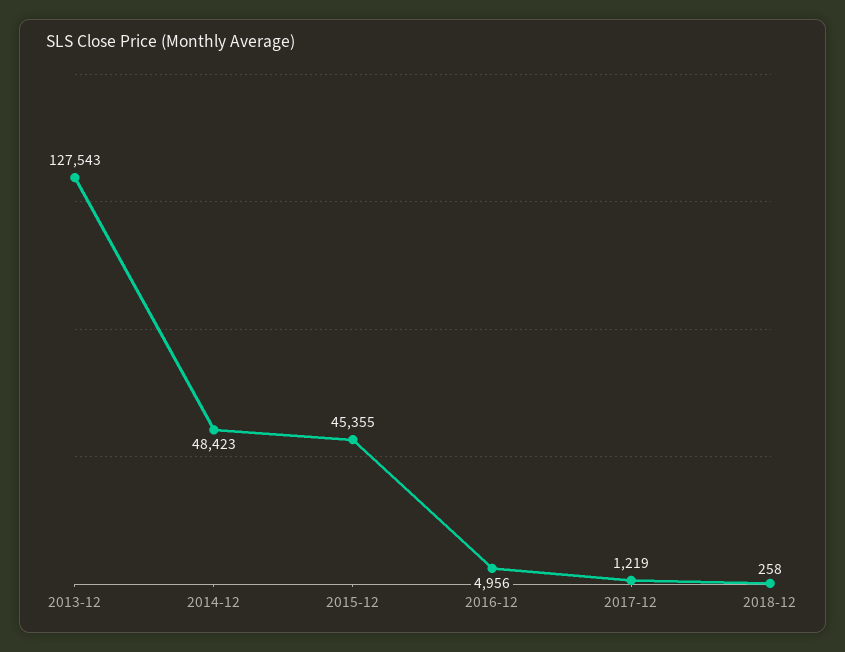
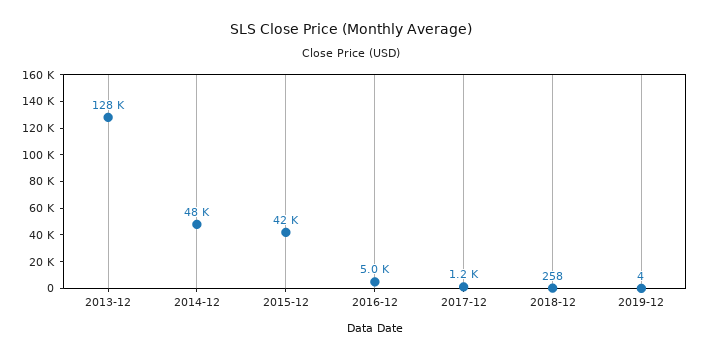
2015-12: 45355 -> 42000
2019-12: none -> 4

